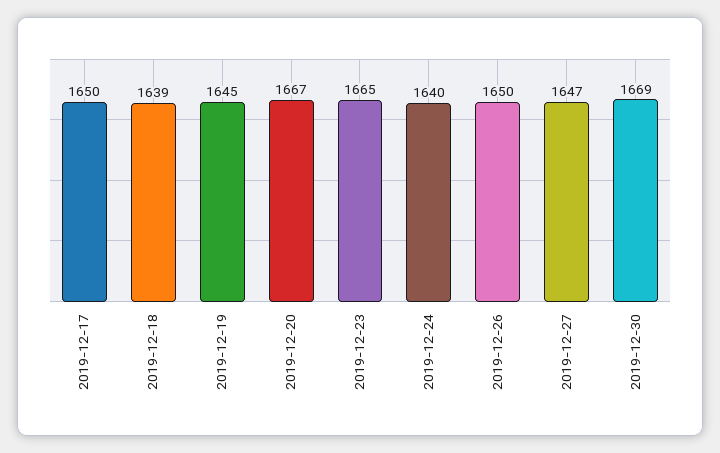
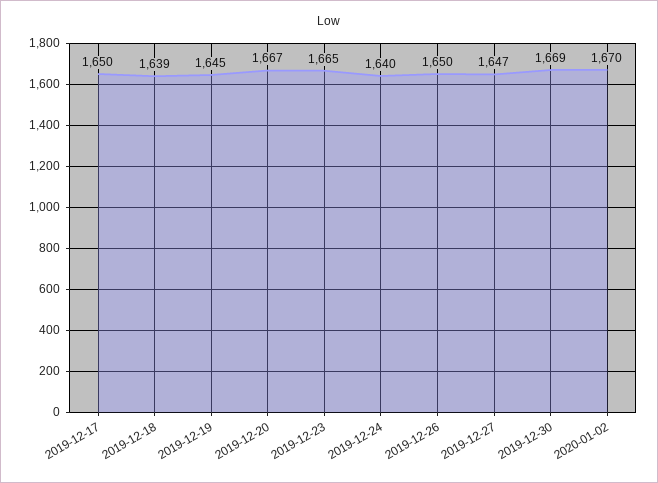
2020-01-02: none -> 1670

